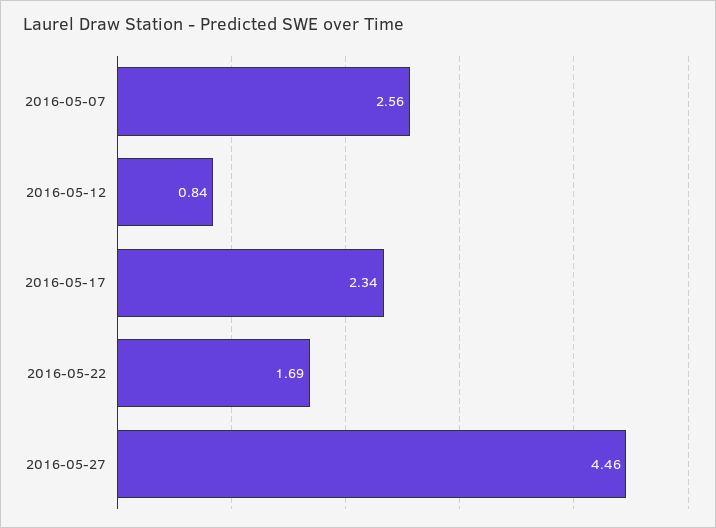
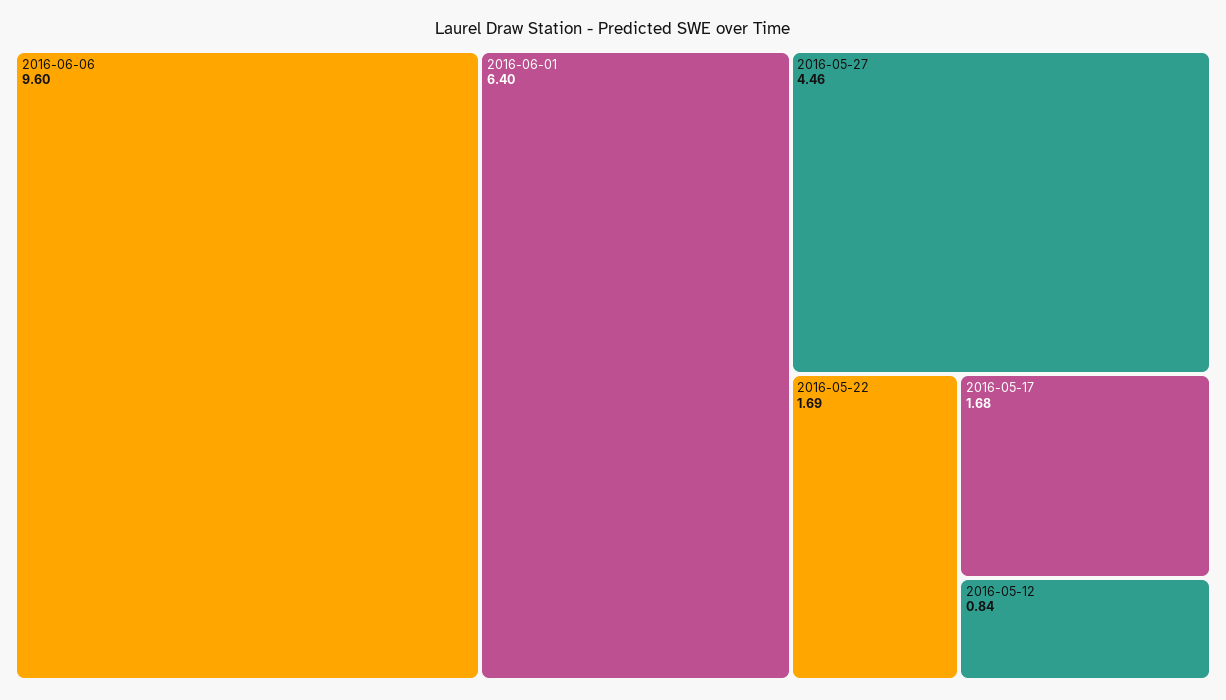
2016-05-07: 2.56 -> none
2016-05-17: 2.34 -> 1.68
2016-06-06: none -> 9.6
2016-06-01: none -> 6.4

